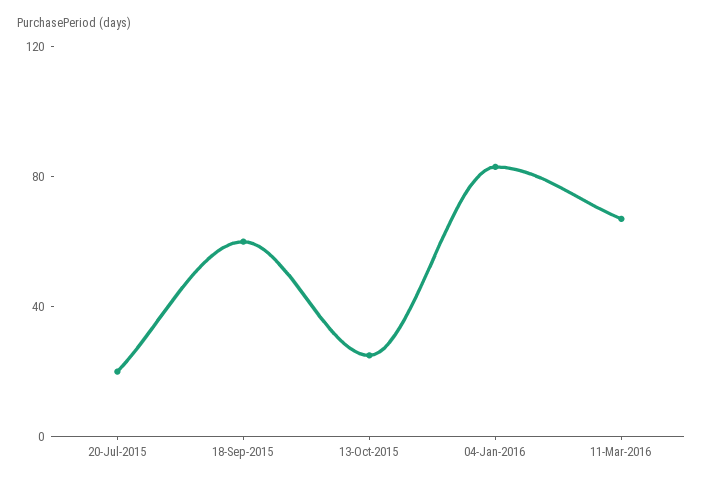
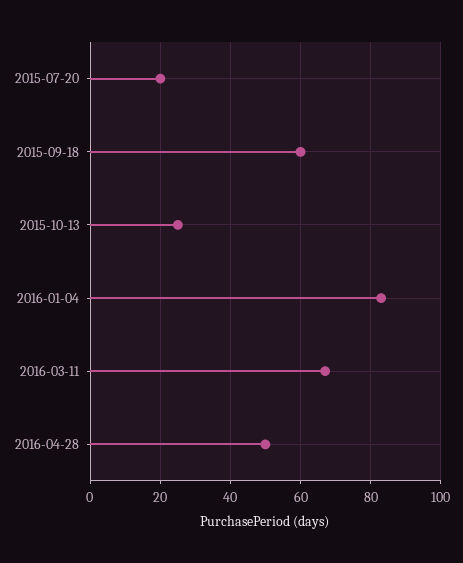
2016-04-28: none -> 50

